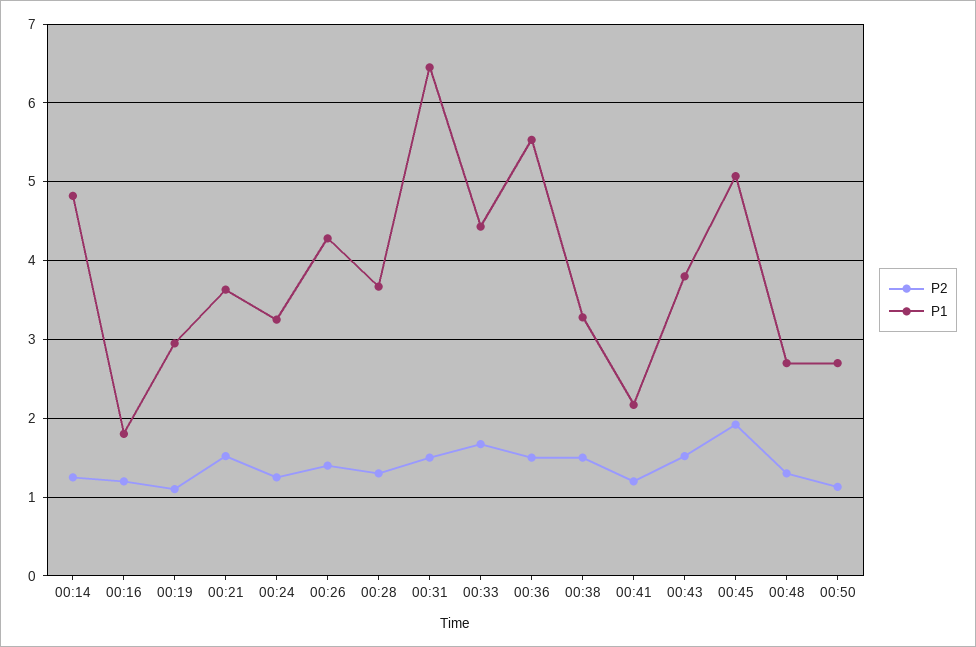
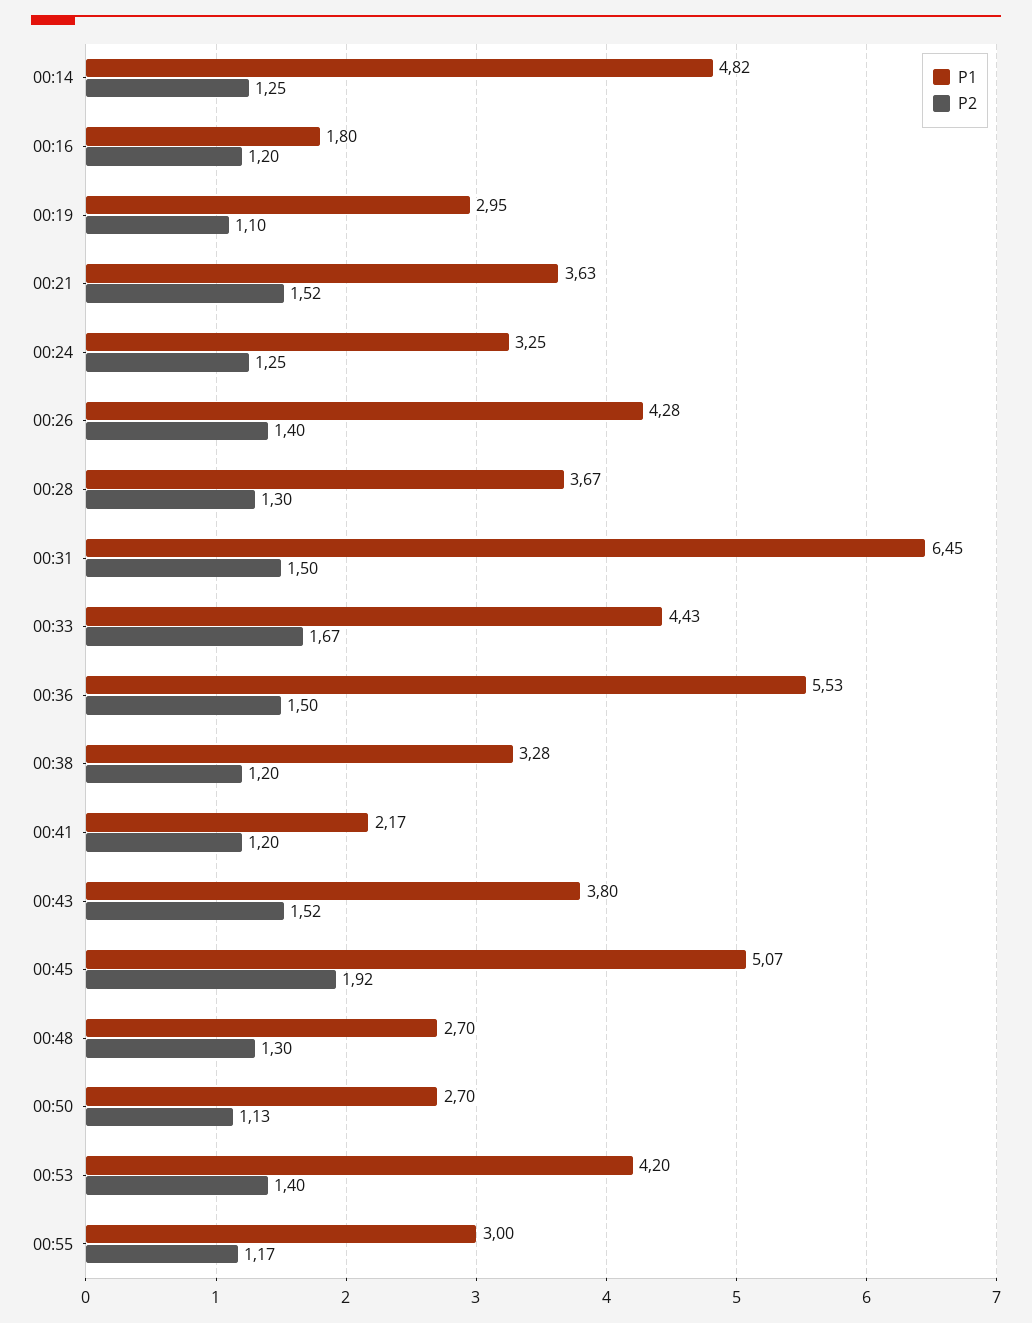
P2, 00:38: 1.5 -> 1.2
P1, 00:53: none -> 4.2
P2, 00:53: none -> 1.4
P1, 00:55: none -> 3
P2, 00:55: none -> 1.17

